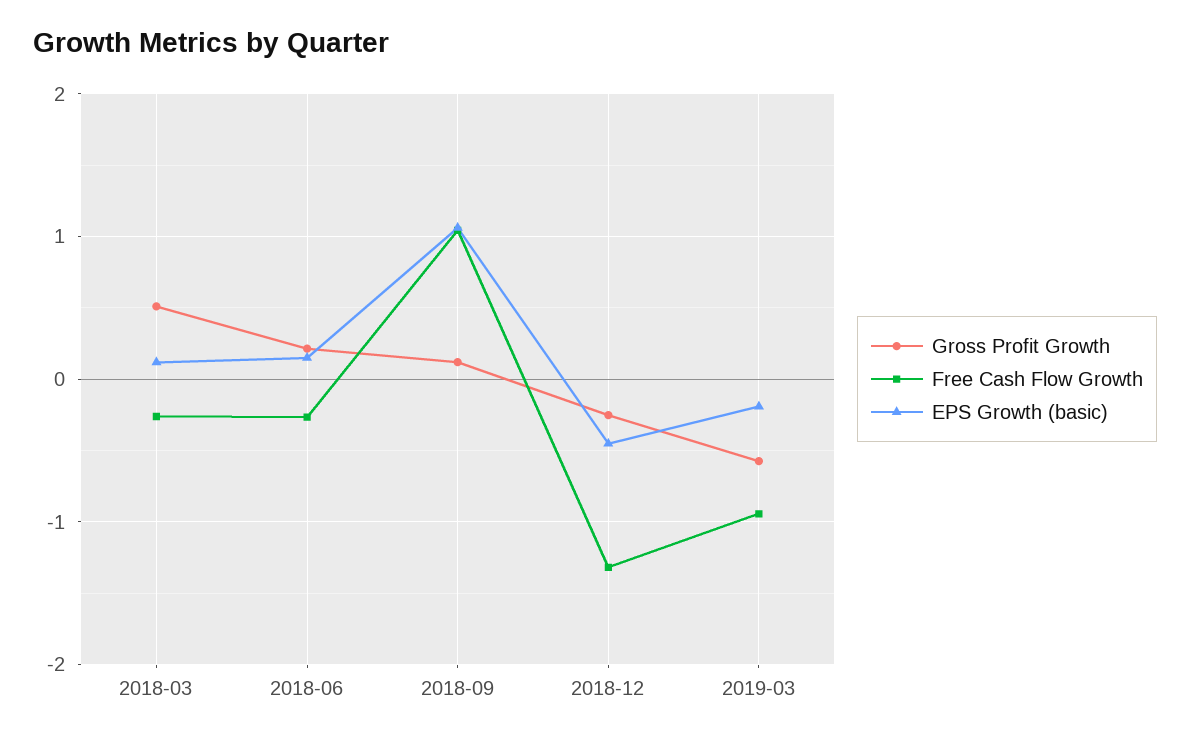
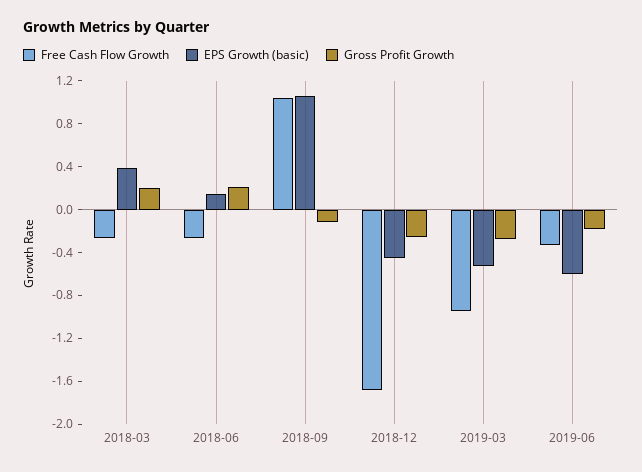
Gross Profit Growth, 2018-03: 0.5 -> 0.2
EPS Growth (basic), 2018-03: 0.1 -> 0.4
Gross Profit Growth, 2018-09: 0.1 -> -0.1
Free Cash Flow Growth, 2018-12: -1.3 -> -1.7
Gross Profit Growth, 2019-03: -0.6 -> -0.3
EPS Growth (basic), 2019-03: -0.2 -> -0.5
Free Cash Flow Growth, 2019-06: none -> -0.3
EPS Growth (basic), 2019-06: none -> -0.6
Gross Profit Growth, 2019-06: none -> -0.2

